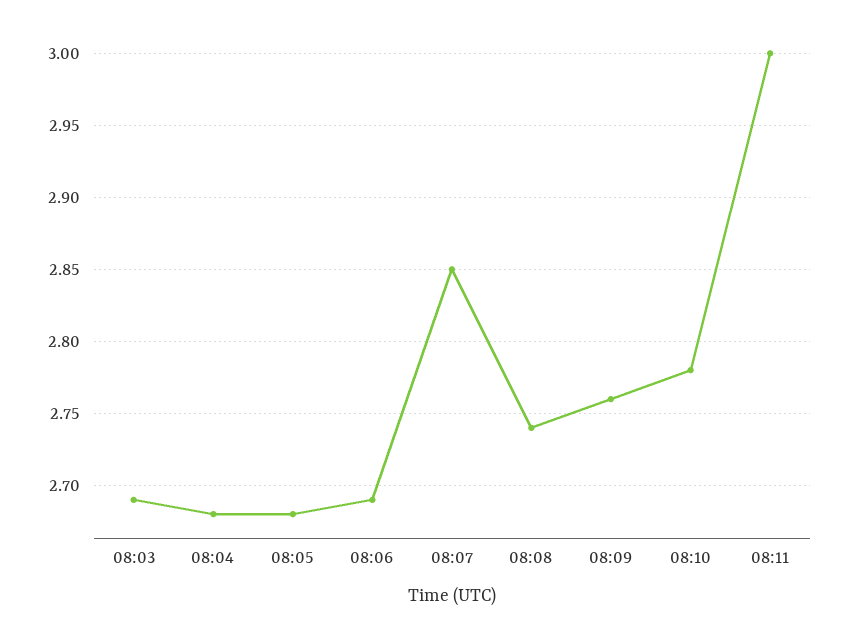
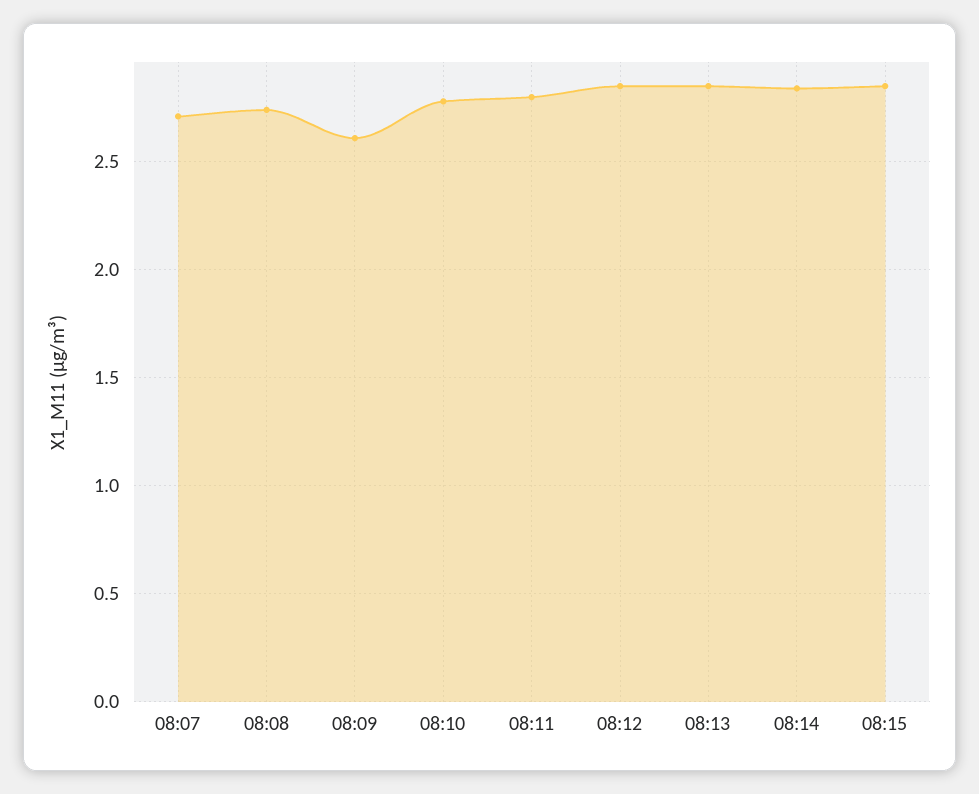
08:03: 2.69 -> none
08:04: 2.68 -> none
08:05: 2.68 -> none
08:06: 2.69 -> none
08:07: 2.85 -> 2.7
08:09: 2.76 -> 2.6
08:11: 3 -> 2.8
08:12: none -> 2.85
08:13: none -> 2.85
08:14: none -> 2.85
08:15: none -> 2.85

